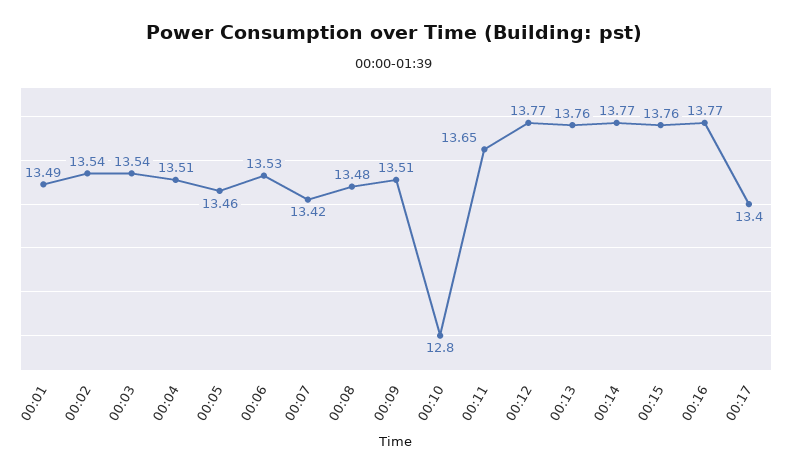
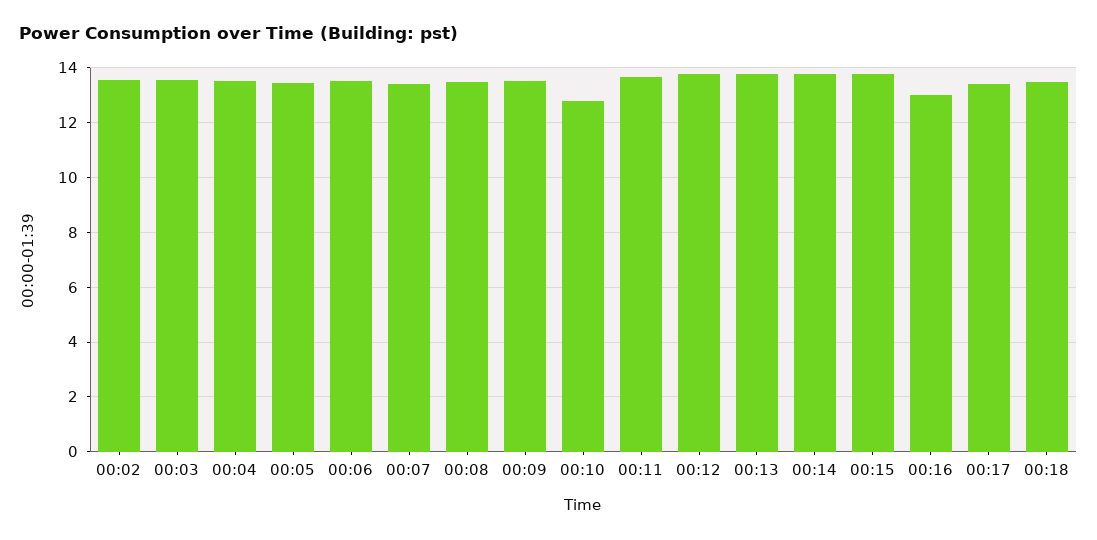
00:01: 13.49 -> none
00:16: 13.77 -> 13
00:18: none -> 13.5

